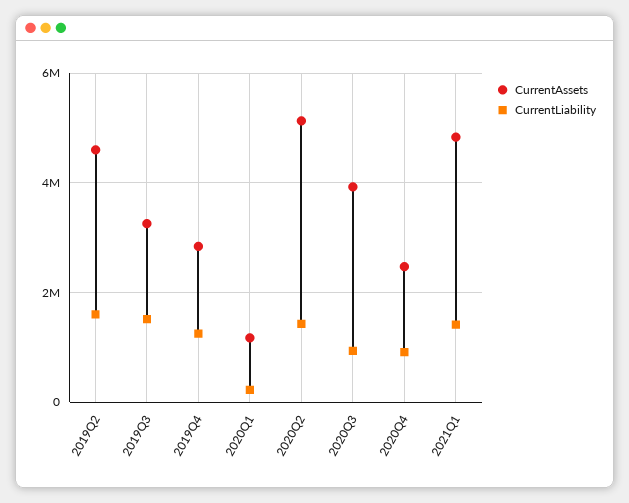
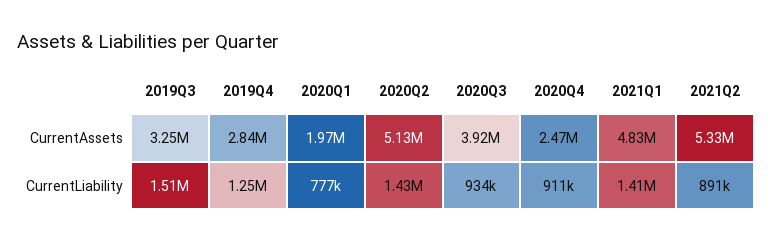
CurrentAssets, 2019Q2: 4600000 -> none
CurrentLiability, 2019Q2: 1600000 -> none
CurrentAssets, 2020Q1: 1200000 -> 1970000
CurrentLiability, 2020Q1: 200000 -> 777000
CurrentAssets, 2021Q2: none -> 5330000
CurrentLiability, 2021Q2: none -> 891000

